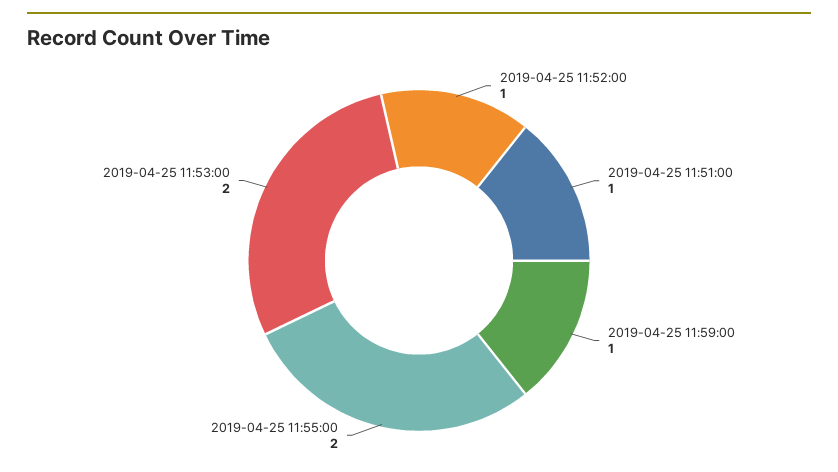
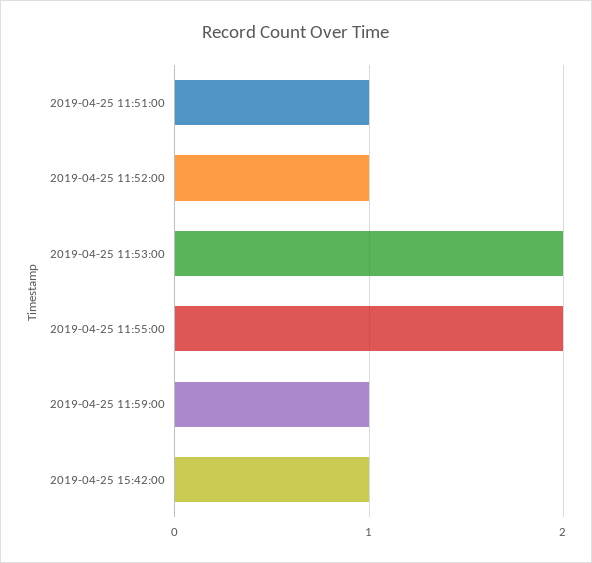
2019-04-25 15:42:00: none -> 1

